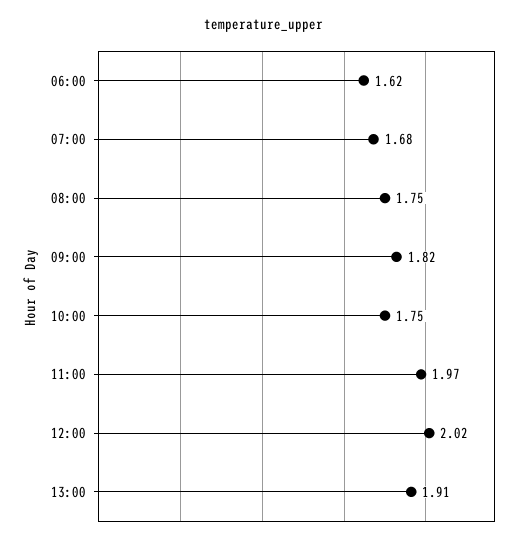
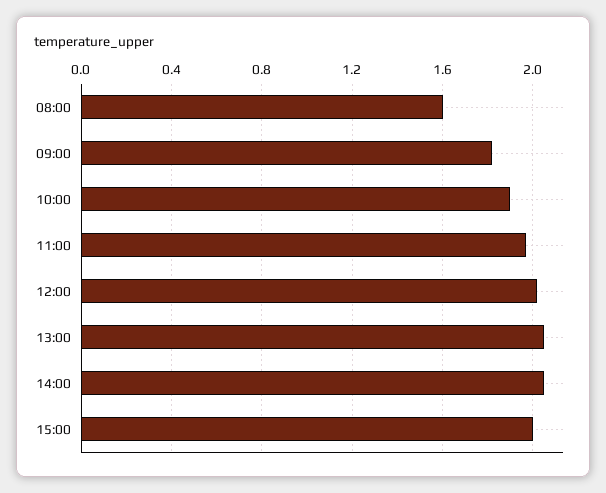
06:00: 1.62 -> none
07:00: 1.68 -> none
08:00: 1.75 -> 1.6
10:00: 1.75 -> 1.9
13:00: 1.91 -> 2.05
14:00: none -> 2.05
15:00: none -> 2

